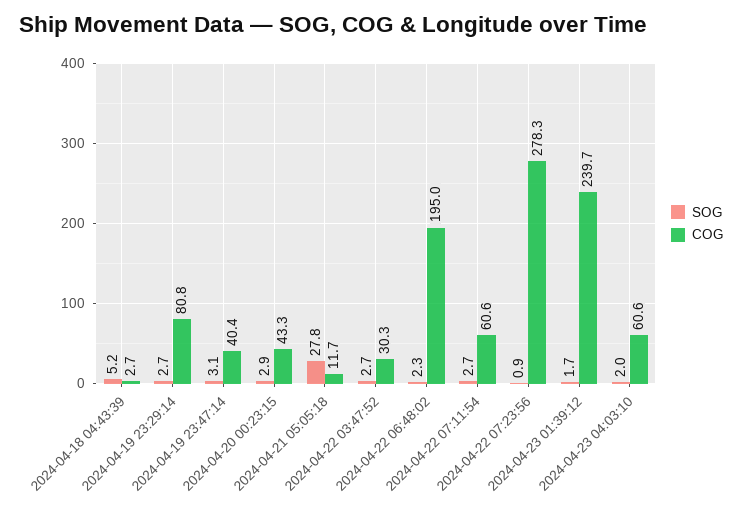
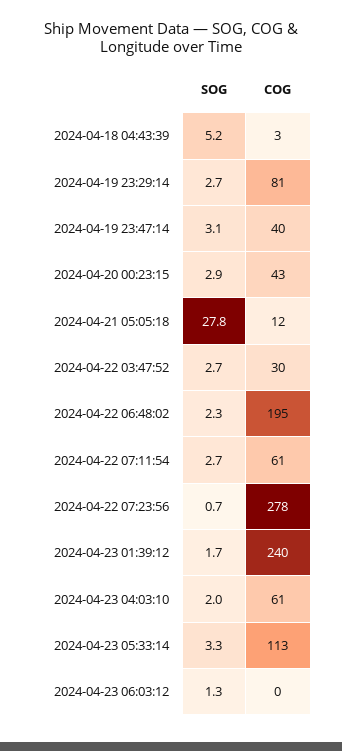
SOG, 2024-04-22 07:23:56: 0.9 -> 0.7
SOG, 2024-04-23 05:33:14: none -> 3.3
COG, 2024-04-23 05:33:14: none -> 113
SOG, 2024-04-23 06:03:12: none -> 1.3
COG, 2024-04-23 06:03:12: none -> 0

